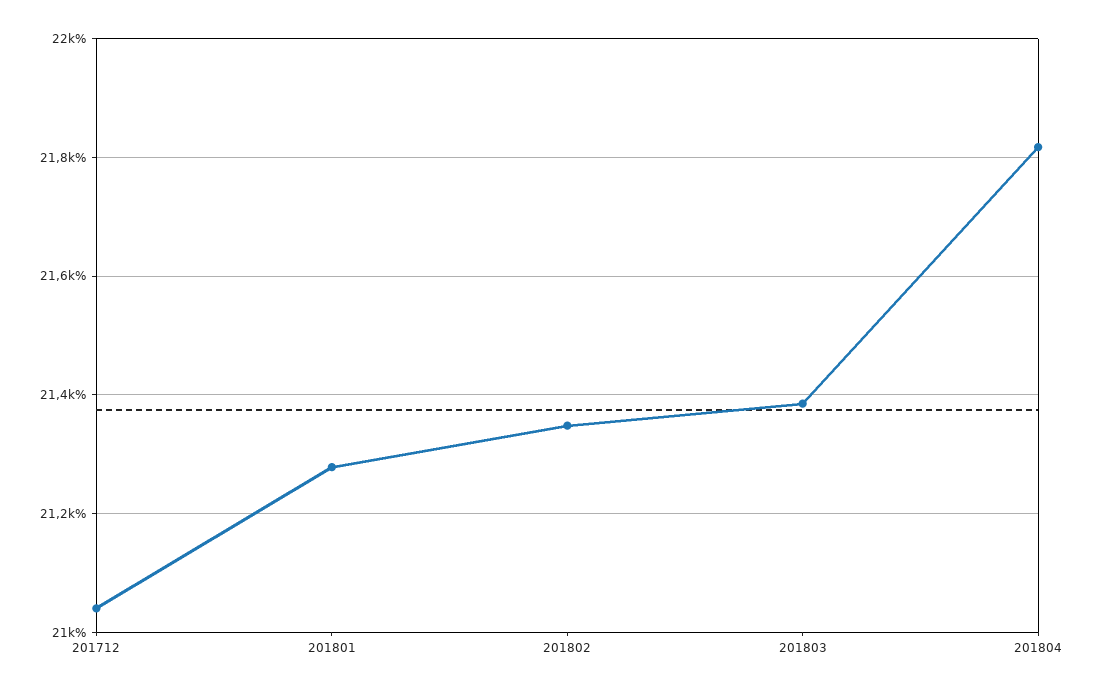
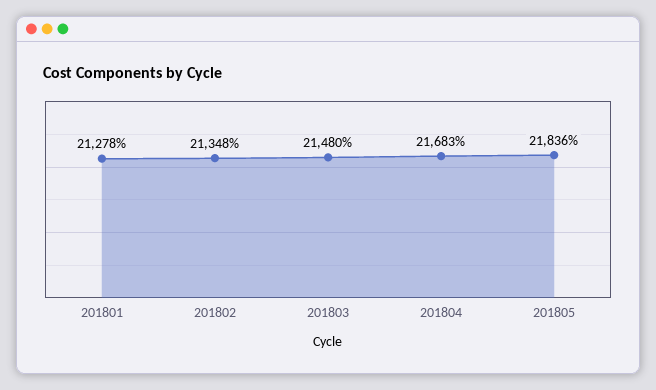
201712: 21040 -> none
201803: 21380 -> 21480
201804: 21820 -> 21683
201805: none -> 21836

